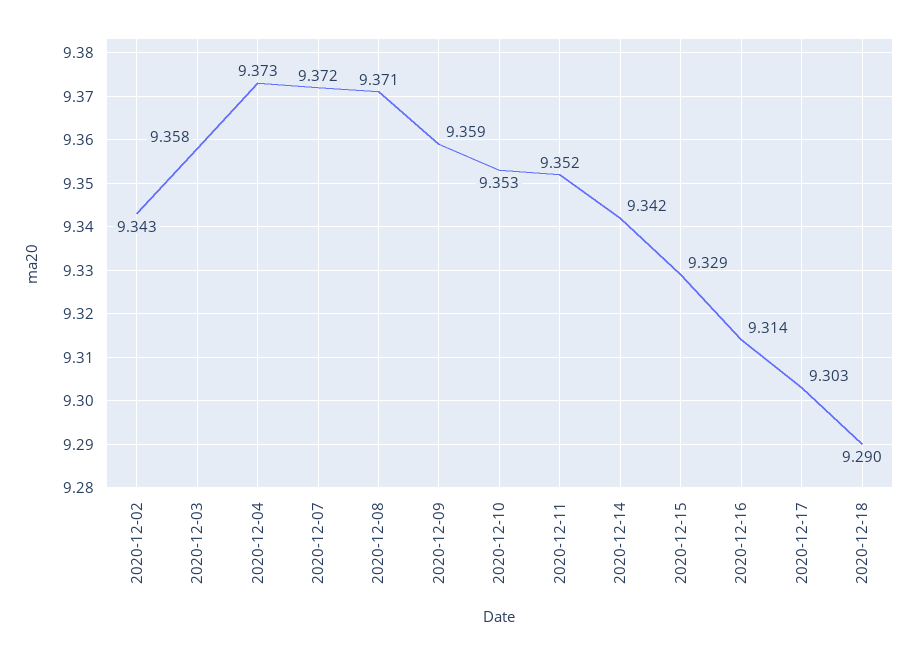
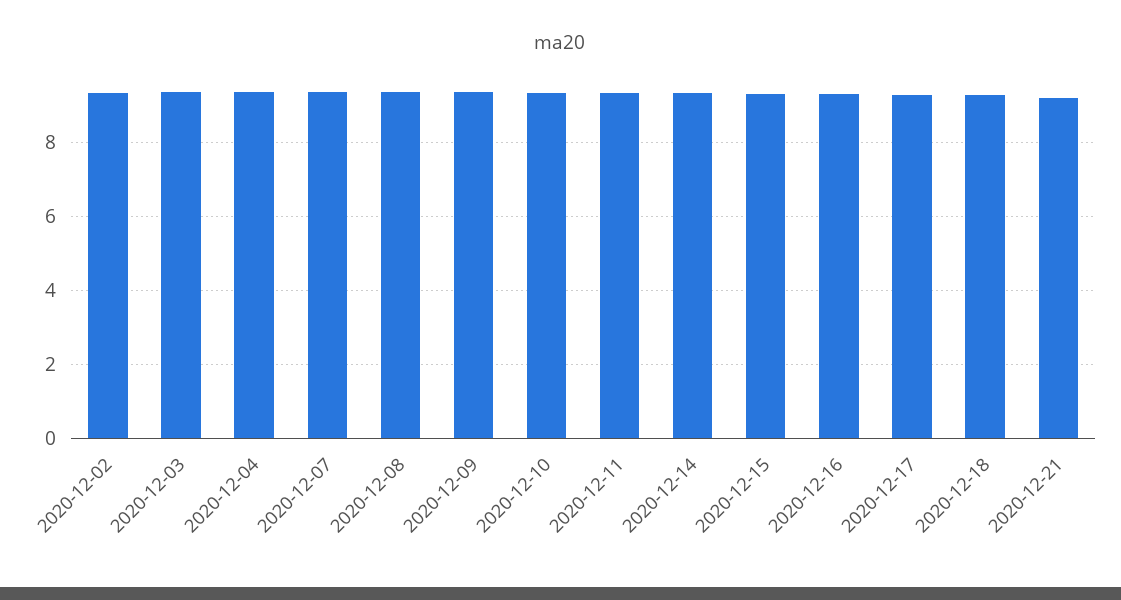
2020-12-21: none -> 9.2

